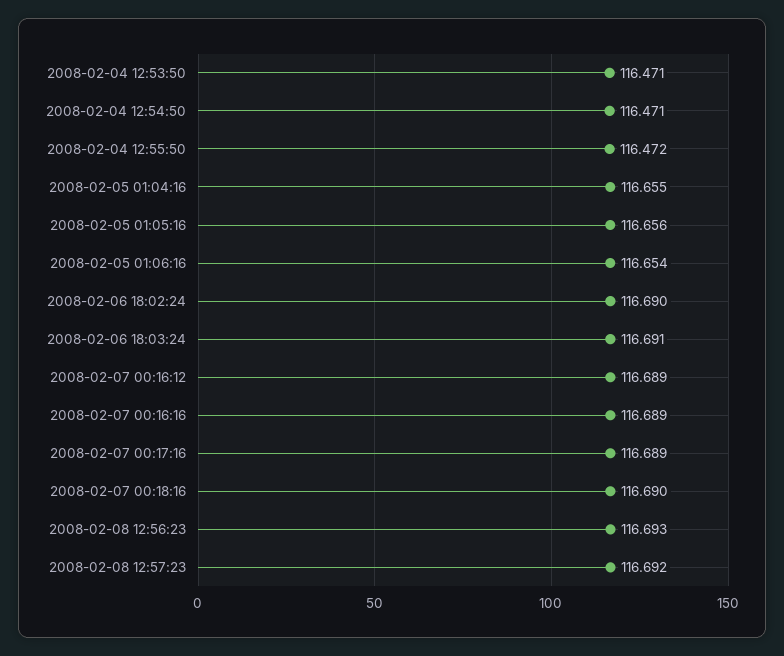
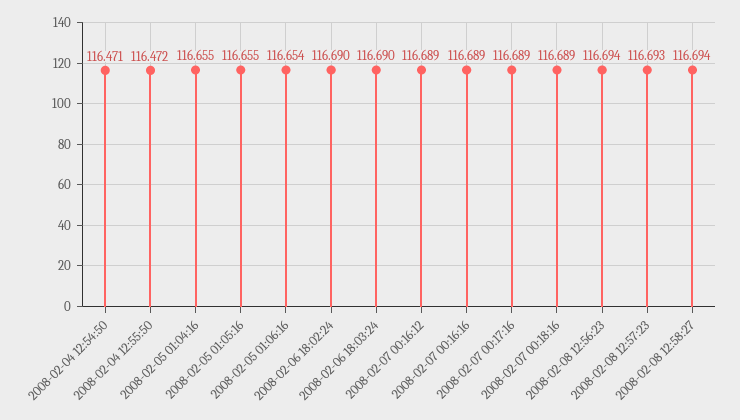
2008-02-04 12:53:50: 116.471 -> none
2008-02-05 01:05:16: 116.656 -> 116.655
2008-02-06 18:03:24: 116.691 -> 116.69
2008-02-07 00:18:16: 116.69 -> 116.689
2008-02-08 12:56:23: 116.693 -> 116.694
2008-02-08 12:57:23: 116.692 -> 116.693
2008-02-08 12:58:27: none -> 116.694

